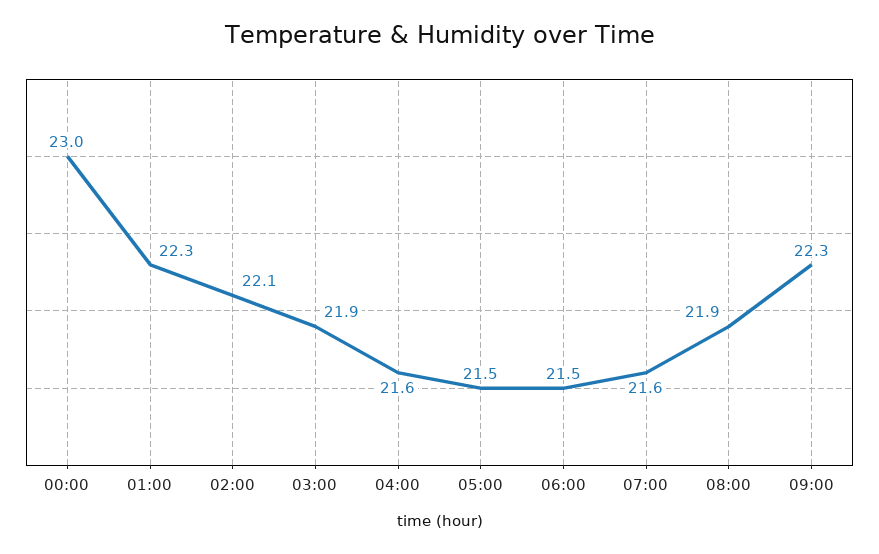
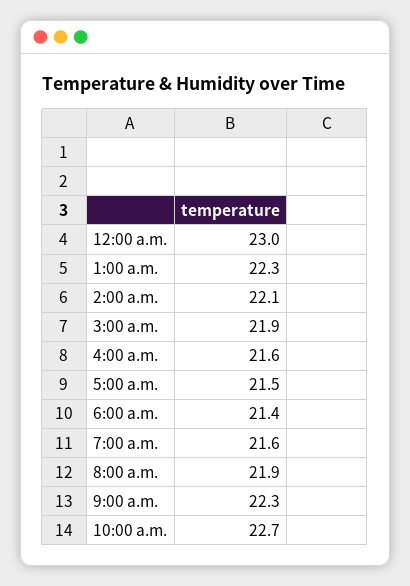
06:00: 21.5 -> 21.4
10:00 a.m.: none -> 22.7

